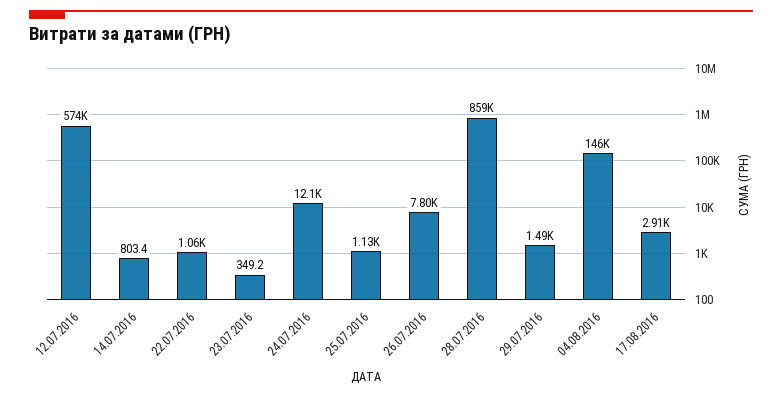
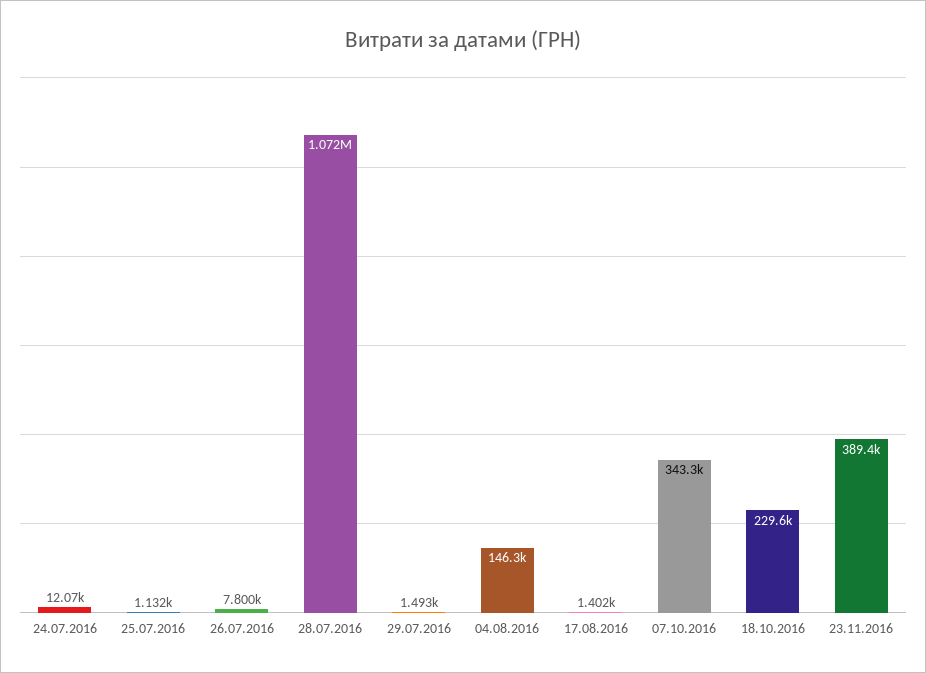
12.07.2016: 574000 -> none
14.07.2016: 803.4 -> none
22.07.2016: 1060 -> none
23.07.2016: 349.2 -> none
28.07.2016: 859000 -> 1072000
17.08.2016: 2910 -> 1402
07.10.2016: none -> 343300
18.10.2016: none -> 229600
23.11.2016: none -> 389400

